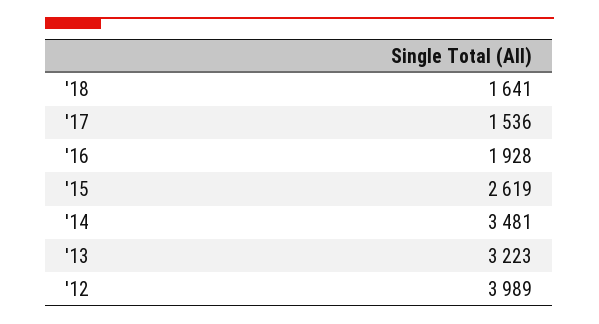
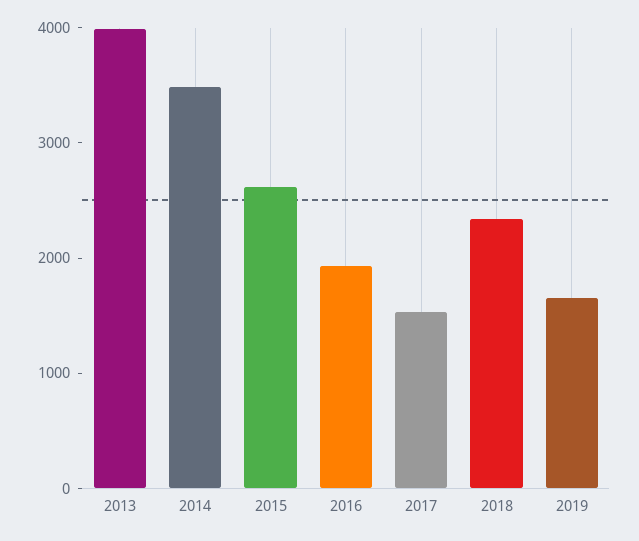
'18: 1641 -> 2400
'13: 3223 -> 4000
'12: 3989 -> none
2019: none -> 1600

